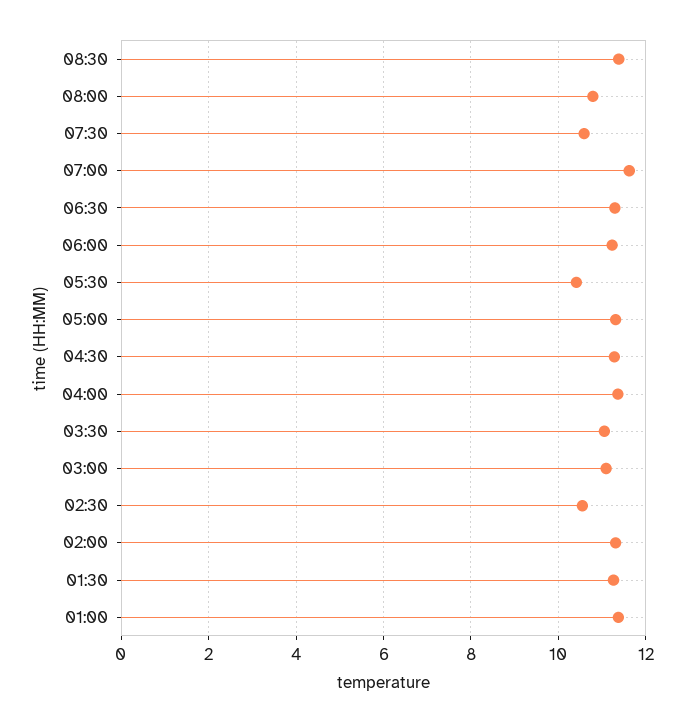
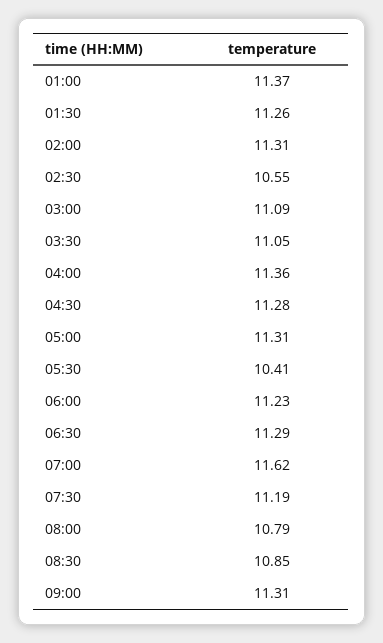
08:30: 11.4 -> 10.85
07:30: 10.6 -> 11.19
09:00: none -> 11.31

